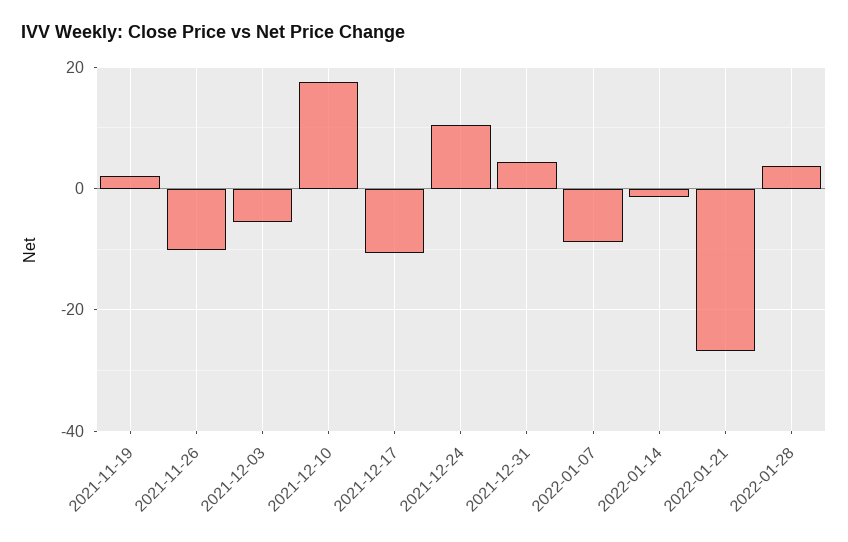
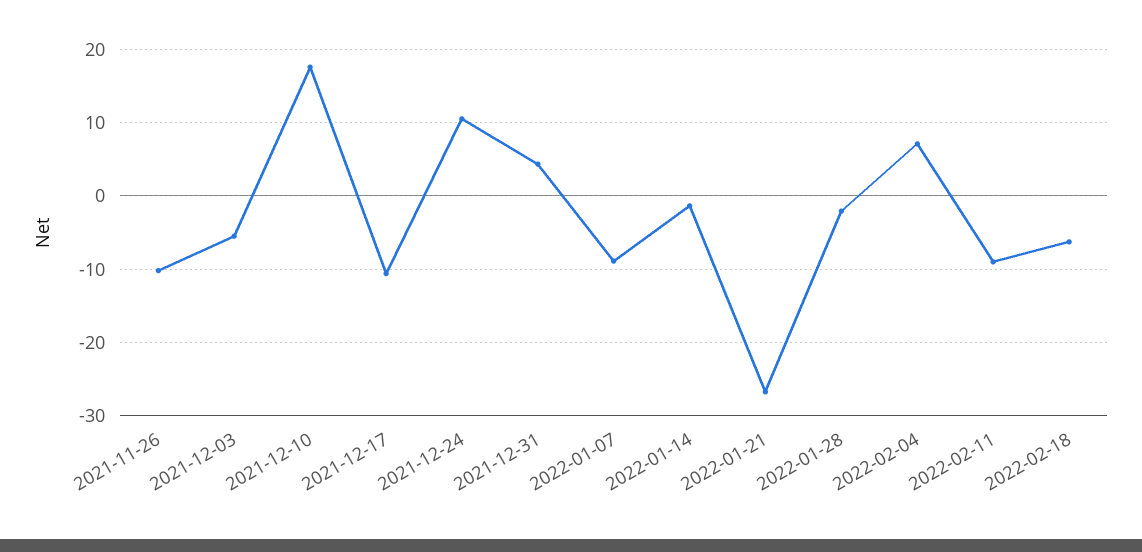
2021-11-19: 2 -> none
2022-01-28: 4 -> -2
2022-02-04: none -> 7
2022-02-11: none -> -9
2022-02-18: none -> -6

